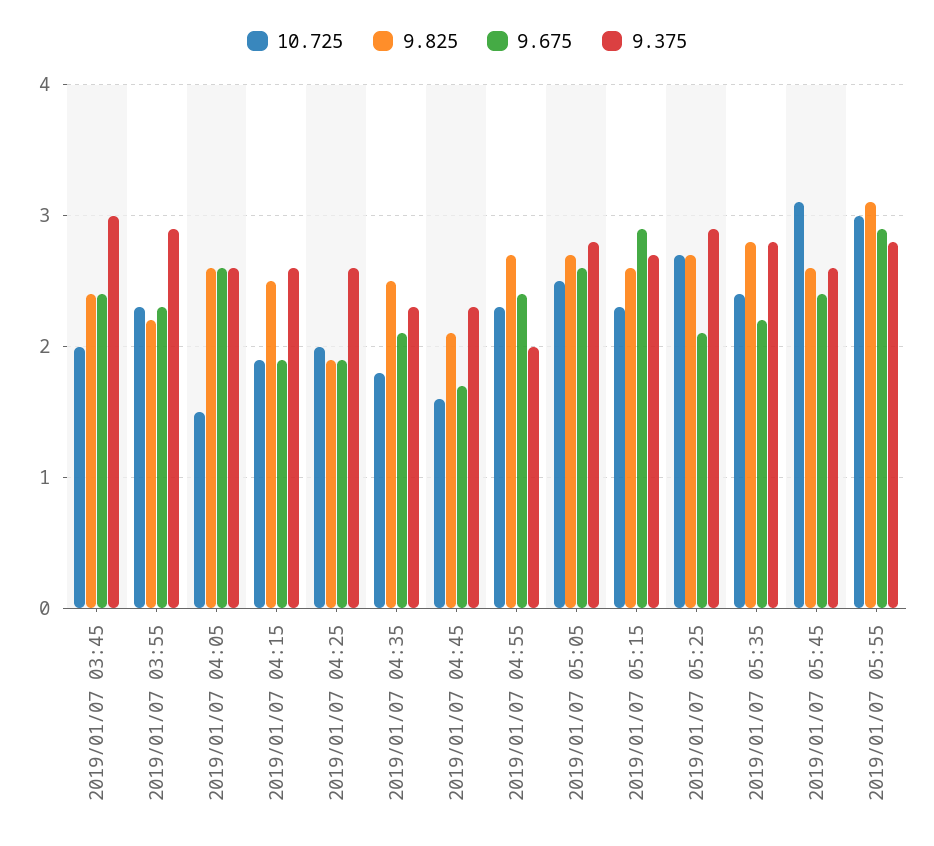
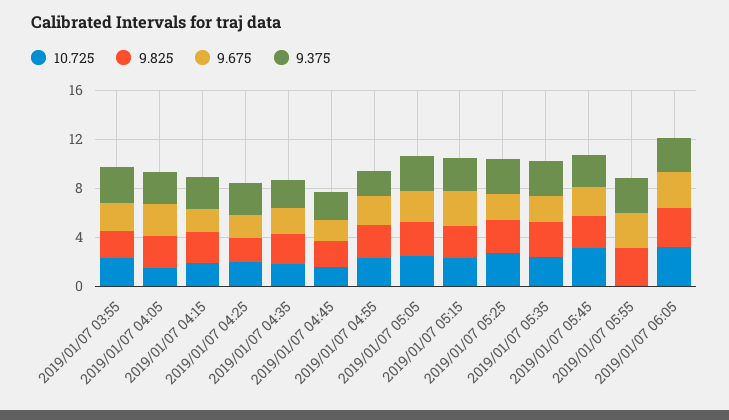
10.725, 2019/01/07 03:45: 2 -> none
9.825, 2019/01/07 03:45: 2.4 -> none
9.675, 2019/01/07 03:45: 2.4 -> none
9.375, 2019/01/07 03:45: 3 -> none
10.725, 2019/01/07 05:55: 3 -> 0
10.725, 2019/01/07 06:05: none -> 3
9.825, 2019/01/07 06:05: none -> 3
9.675, 2019/01/07 06:05: none -> 3
9.375, 2019/01/07 06:05: none -> 3

